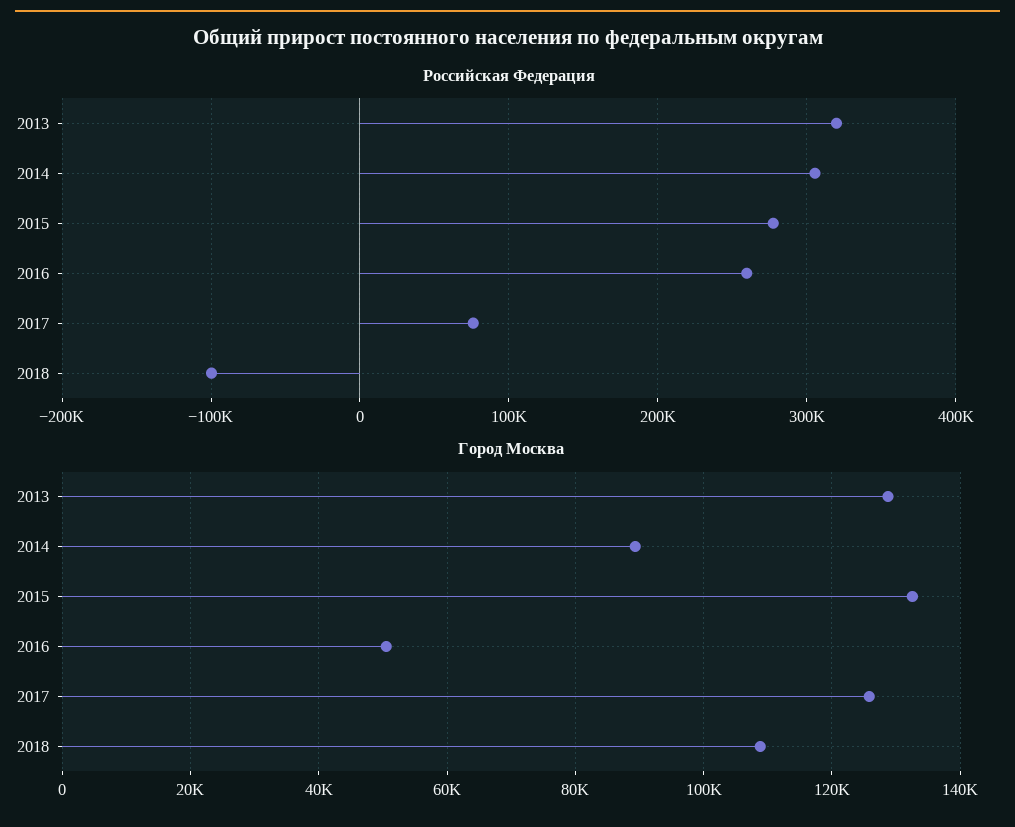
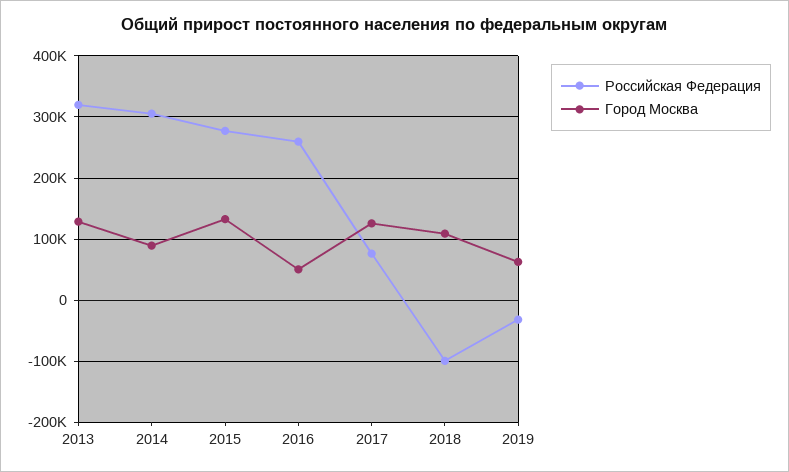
Российская Федерация, 2019: none -> -30000
Город Москва, 2019: none -> 60000

